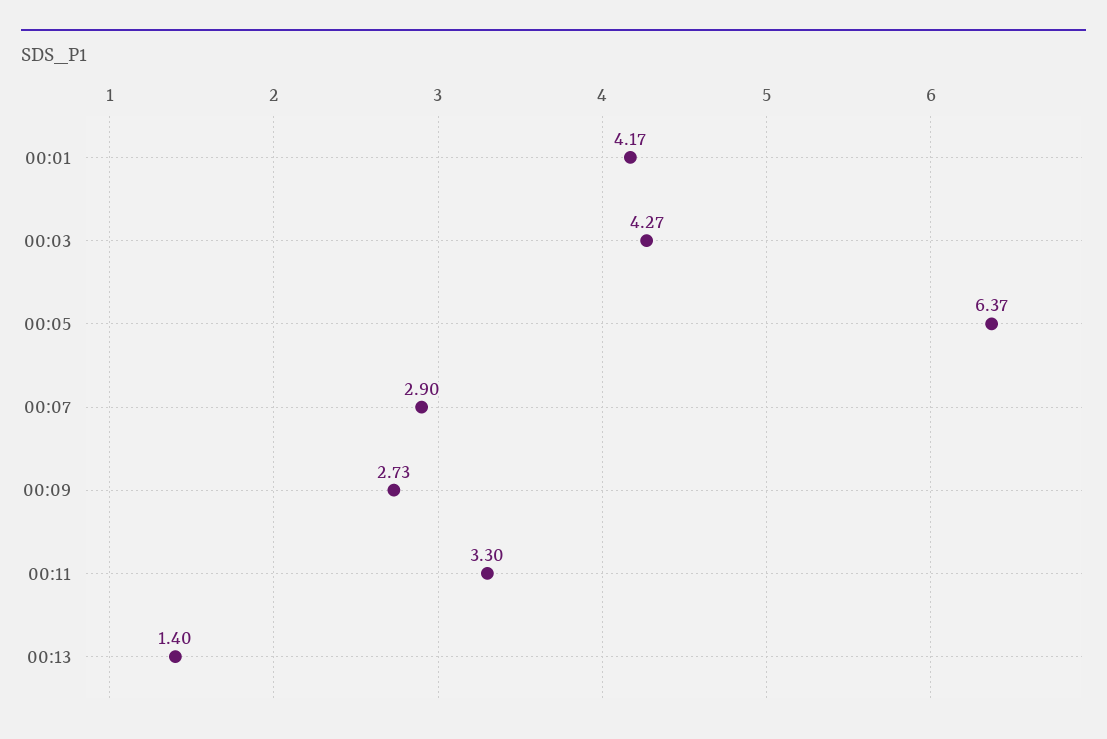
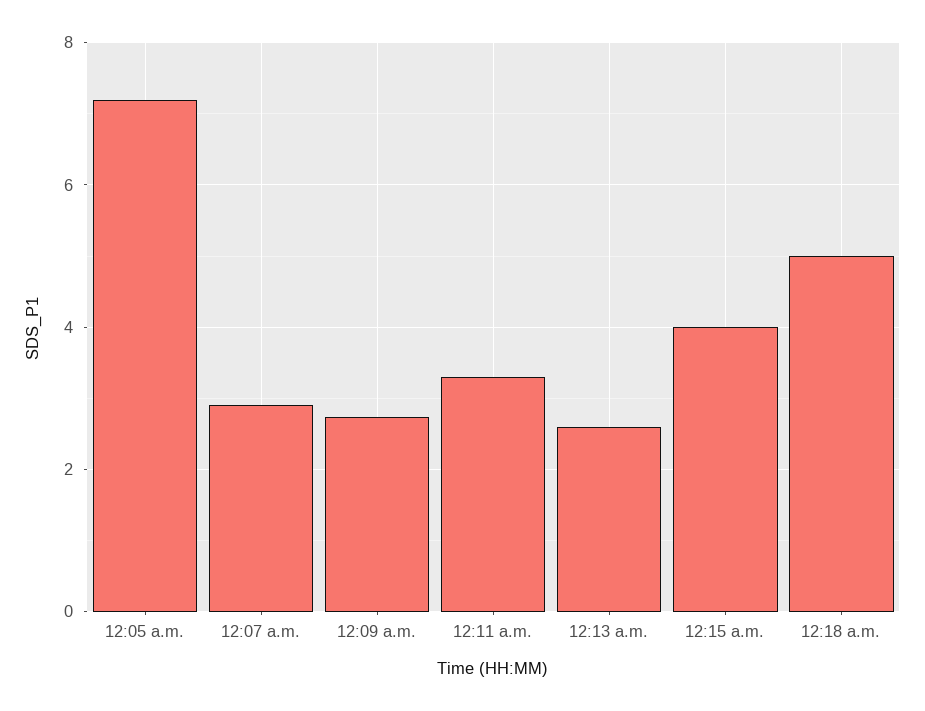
00:01: 4.17 -> none
00:03: 4.27 -> none
00:05: 6.37 -> 7.2
00:13: 1.4 -> 2.6
12:15 a.m.: none -> 4
12:18 a.m.: none -> 5

